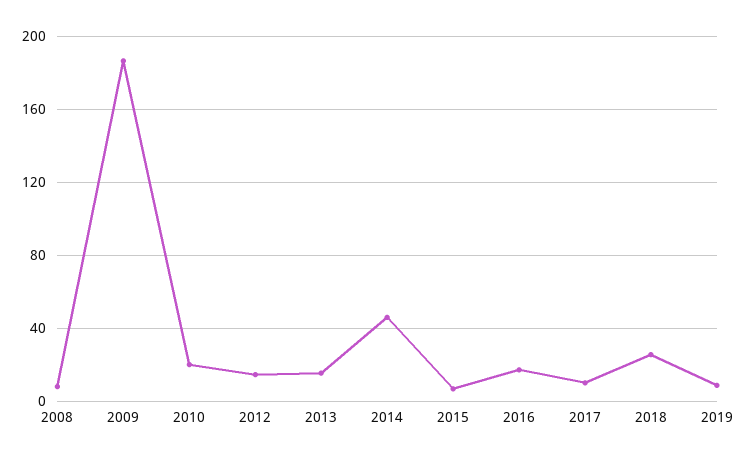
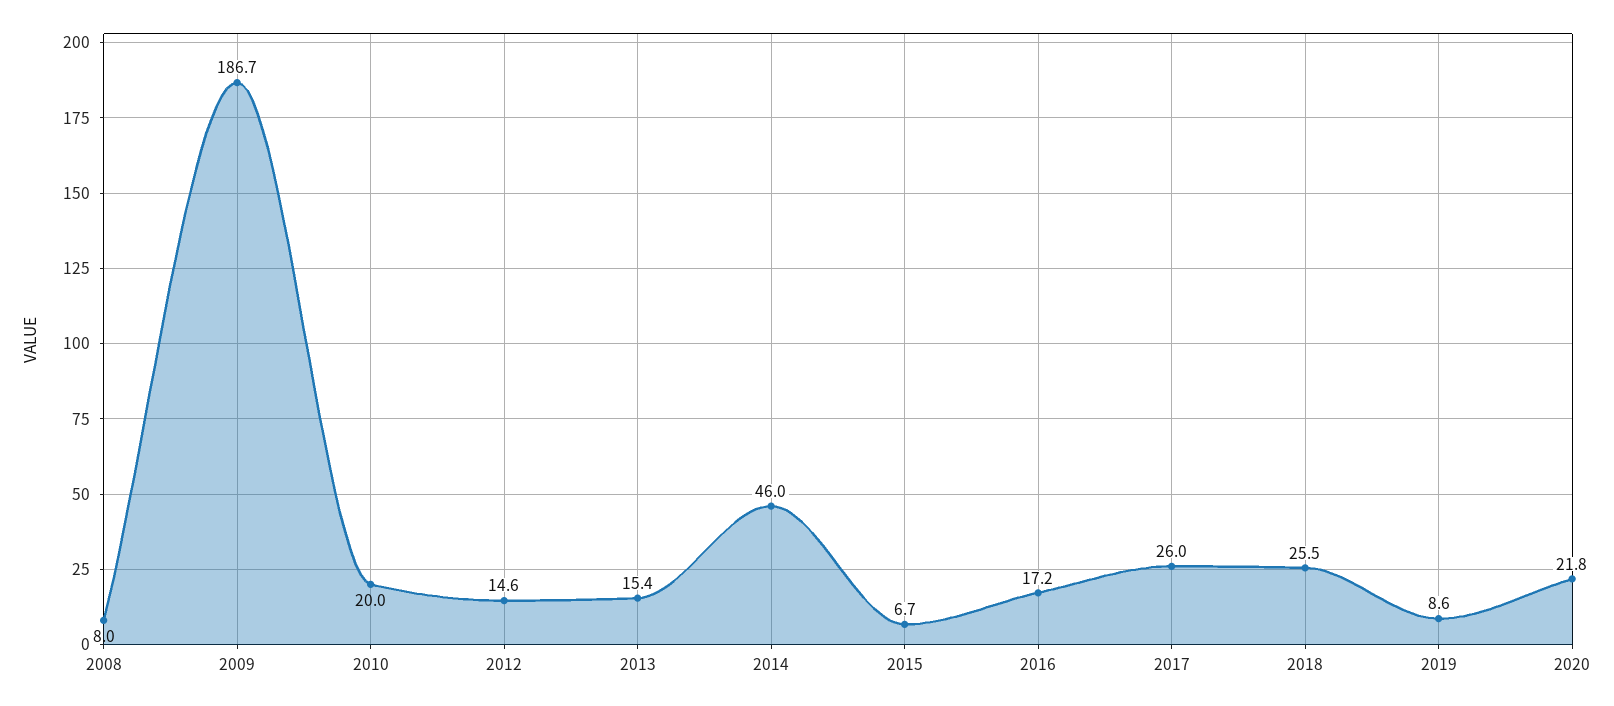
2017: 10 -> 26
2020: none -> 21.8

